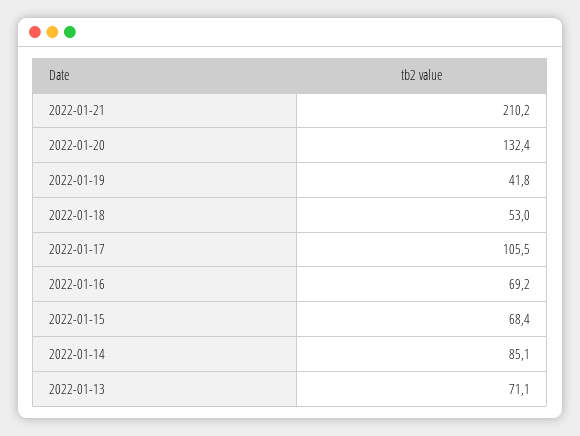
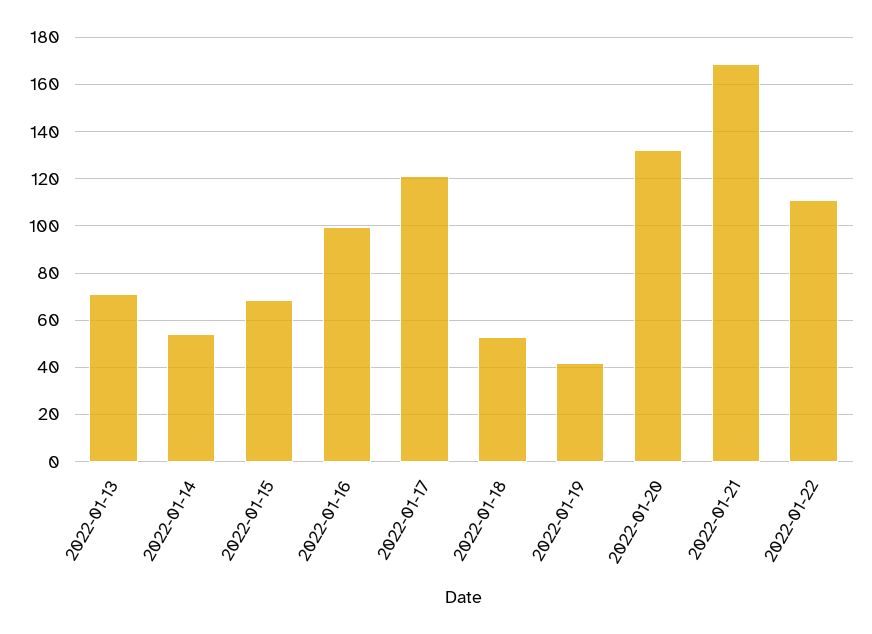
2022-01-21: 210.2 -> 170
2022-01-17: 105.5 -> 120
2022-01-16: 69.2 -> 100
2022-01-14: 85.1 -> 55
2022-01-22: none -> 110

